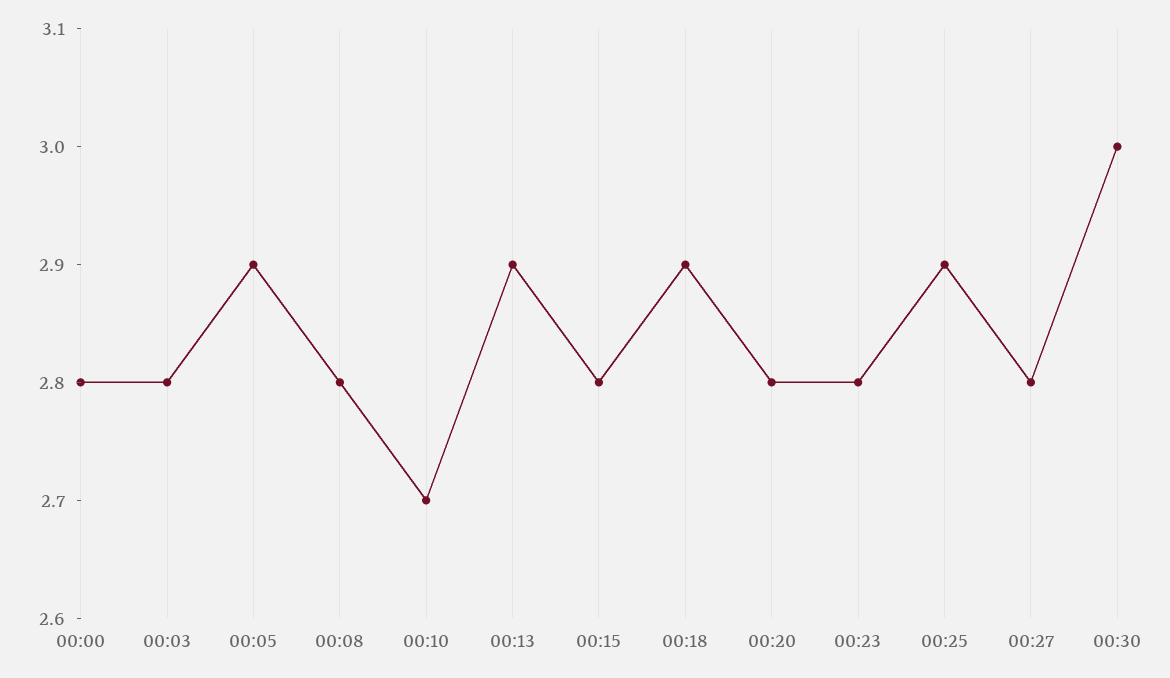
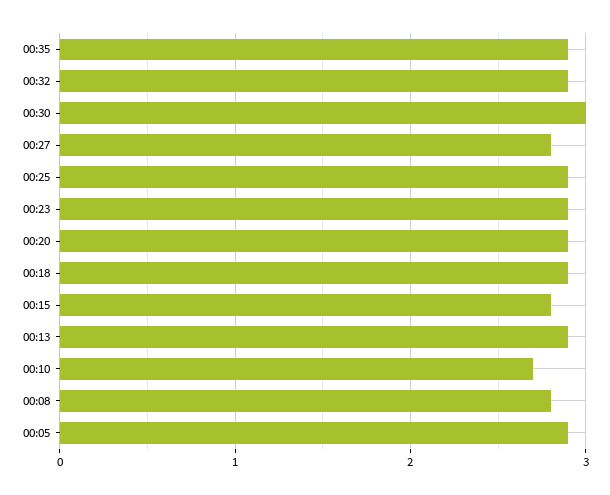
00:00: 2.8 -> none
00:03: 2.8 -> none
00:20: 2.8 -> 2.9
00:23: 2.8 -> 2.9
00:35: none -> 2.9
00:32: none -> 2.9

